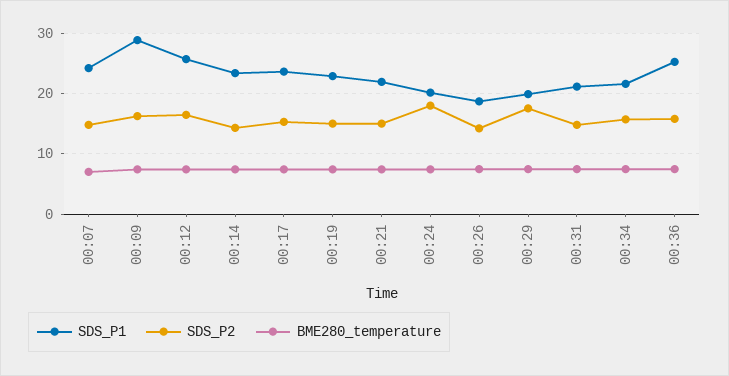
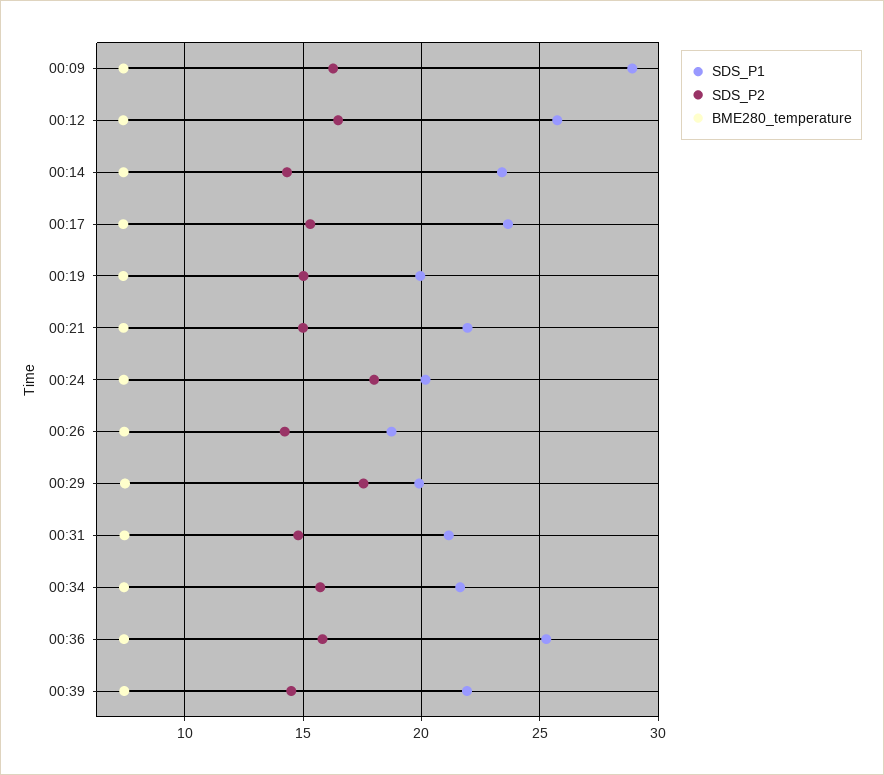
SDS_P1, 00:07: 24 -> none
SDS_P2, 00:07: 15 -> none
BME280_temperature, 00:07: 7 -> none
SDS_P1, 00:19: 23 -> 20
SDS_P1, 00:39: none -> 22
SDS_P2, 00:39: none -> 14.5
BME280_temperature, 00:39: none -> 7.5

